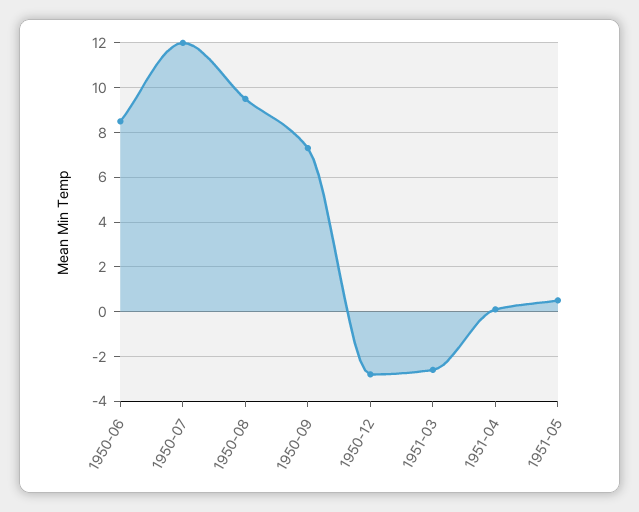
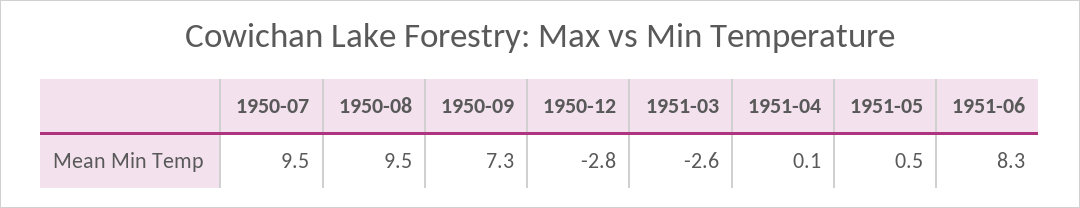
1950-06: 8.5 -> none
1950-07: 12 -> 9.5
1951-06: none -> 8.3

